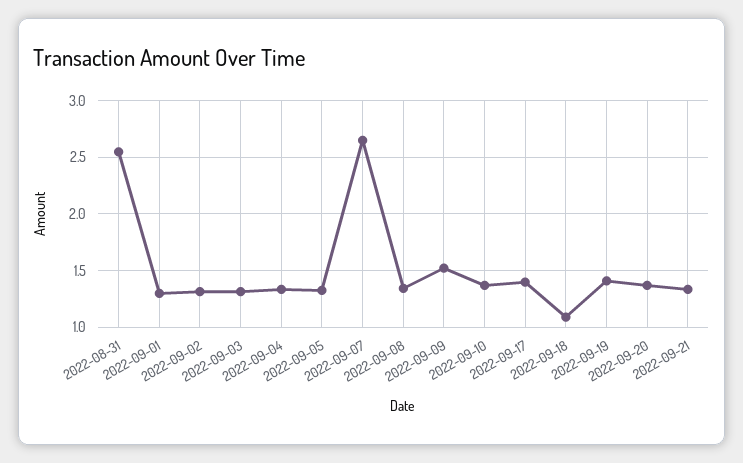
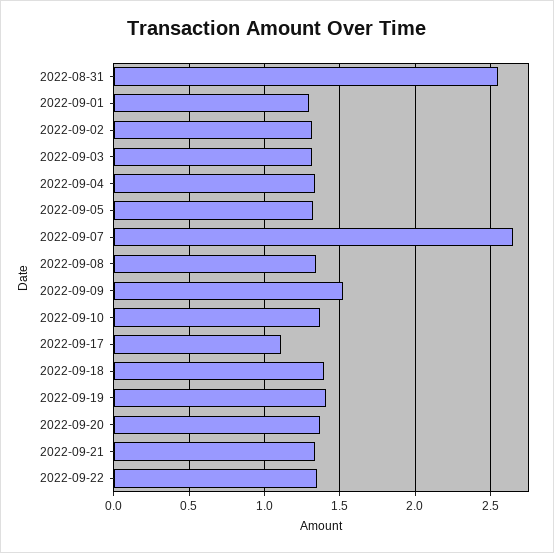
2022-09-17: 1.4 -> 1.1
2022-09-18: 1.1 -> 1.4
2022-09-22: none -> 1.35

